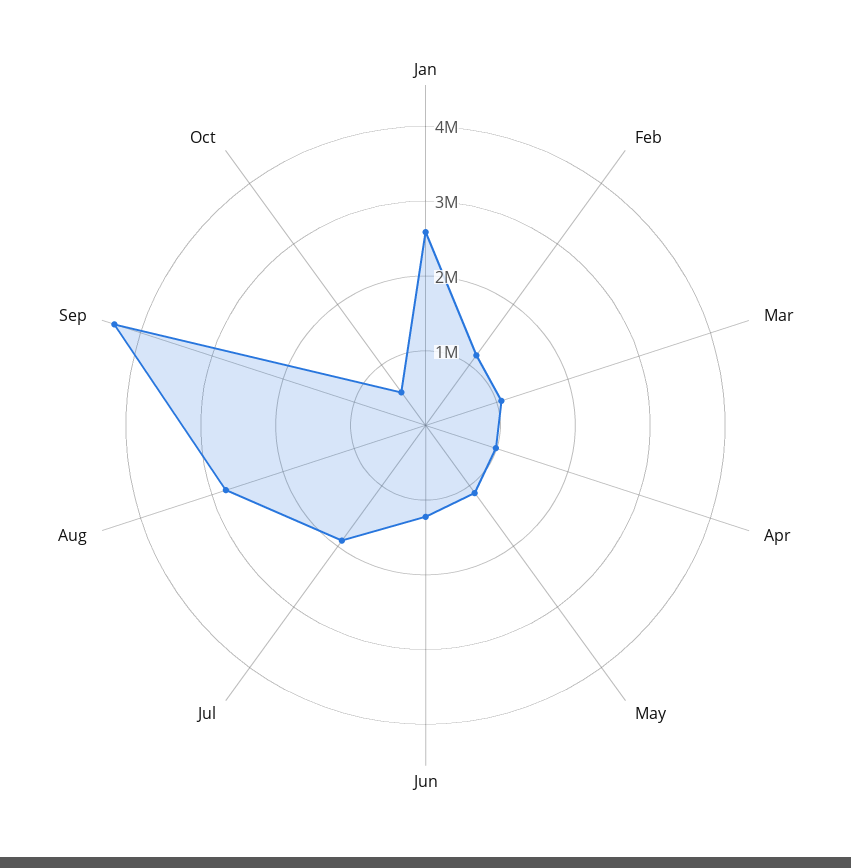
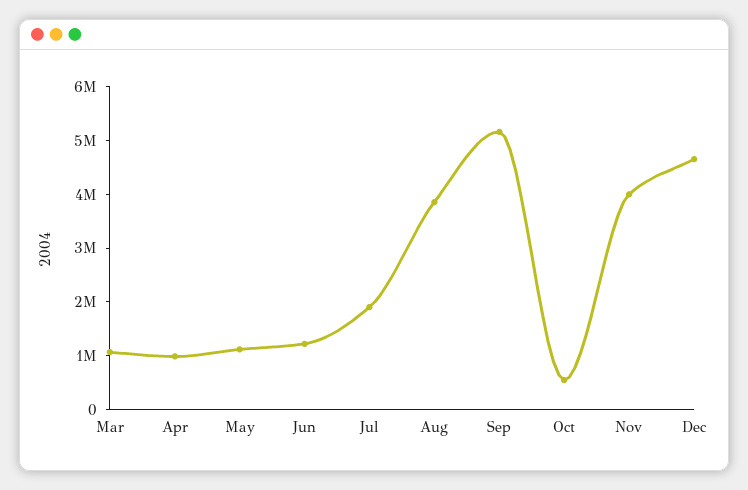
Jan: 2600000 -> none
Feb: 1200000 -> none
Aug: 2800000 -> 3800000
Sep: 4400000 -> 5200000
Nov: none -> 4000000
Dec: none -> 4600000

